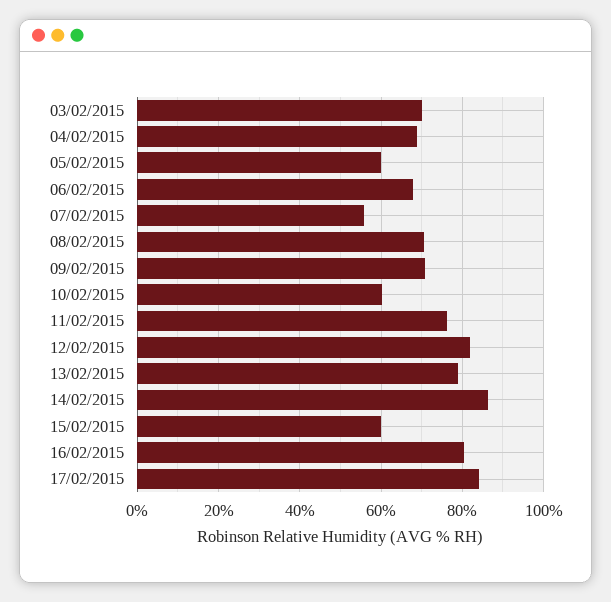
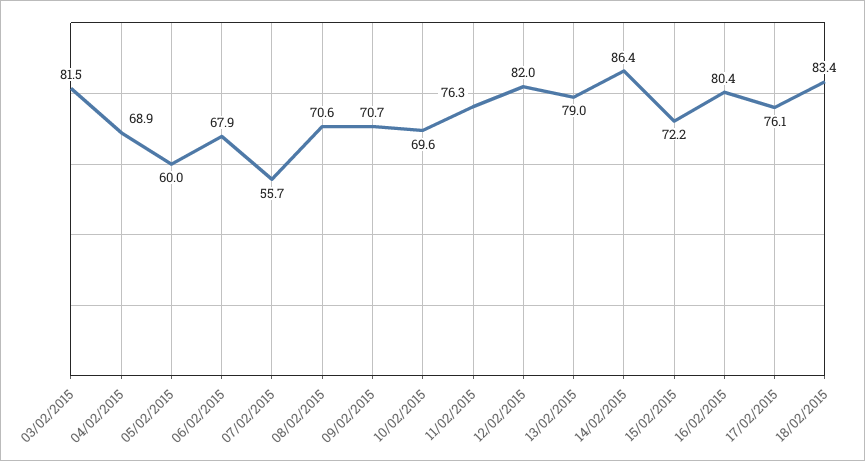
03/02/2015: 70 -> 81.5
10/02/2015: 60 -> 69.6
15/02/2015: 60 -> 72.2
17/02/2015: 84 -> 76.1
18/02/2015: none -> 83.4

